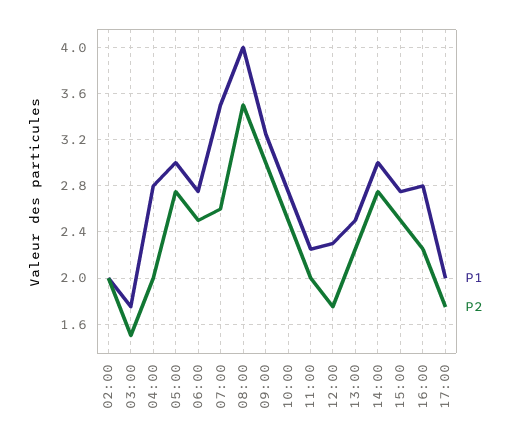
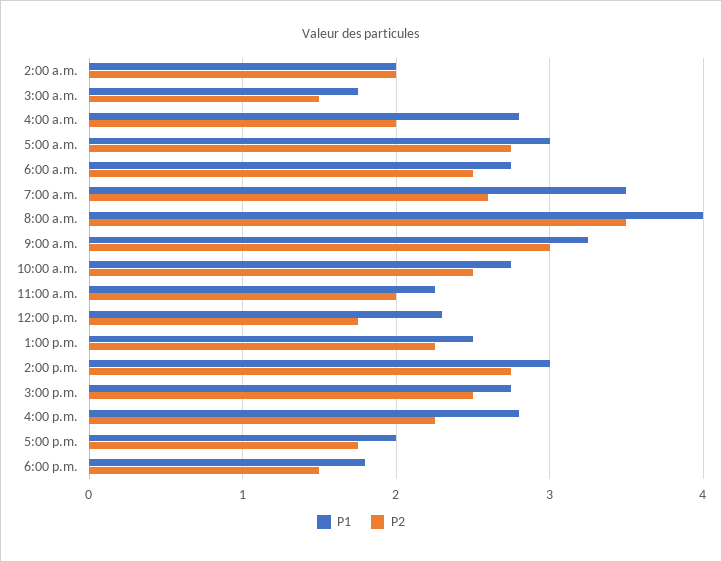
P1, 6:00 p.m.: none -> 1.8
P2, 6:00 p.m.: none -> 1.5

